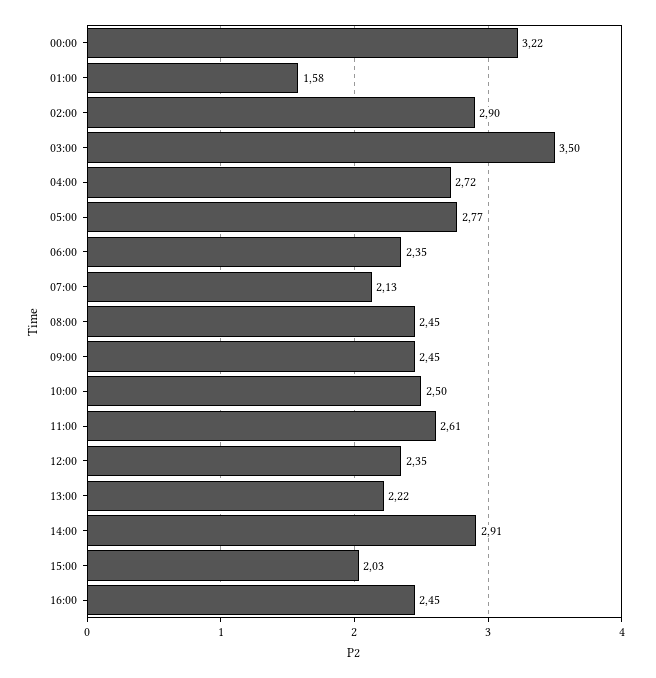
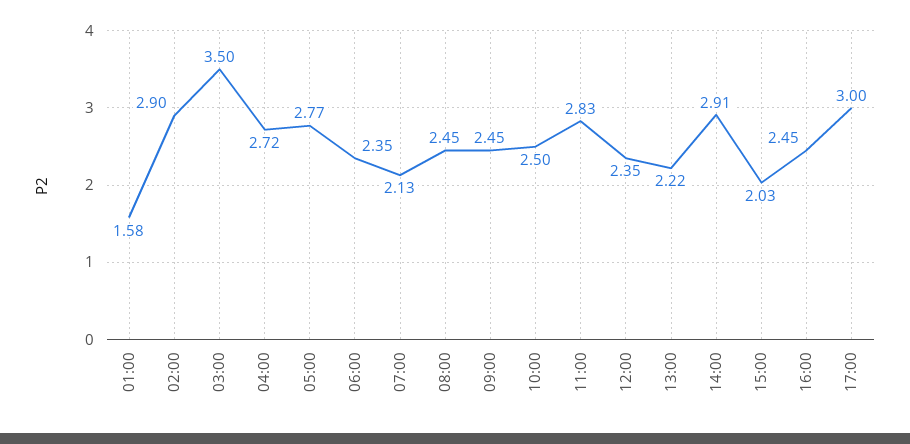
00:00: 3.22 -> none
11:00: 2.61 -> 2.83
17:00: none -> 3

